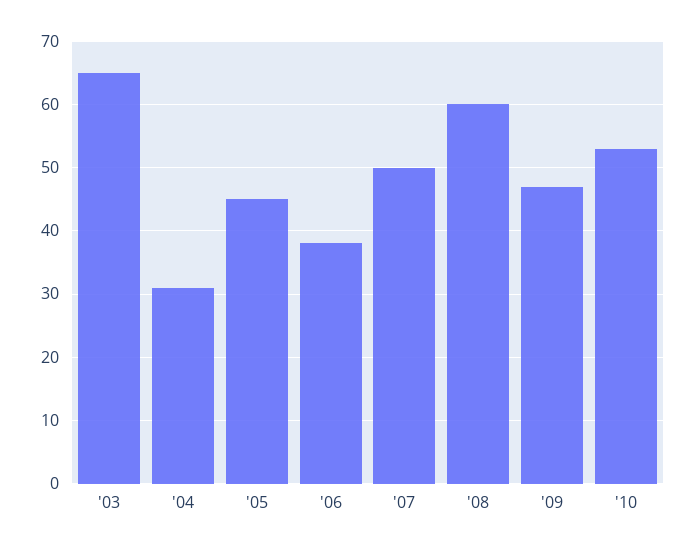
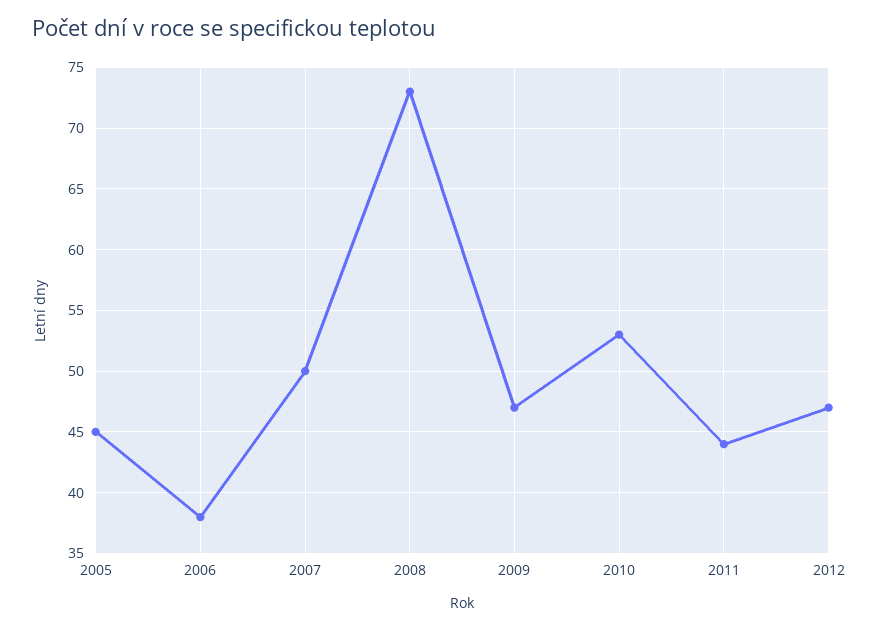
'03: 65 -> none
'04: 31 -> none
'08: 60 -> 73
2011: none -> 44
2012: none -> 47

